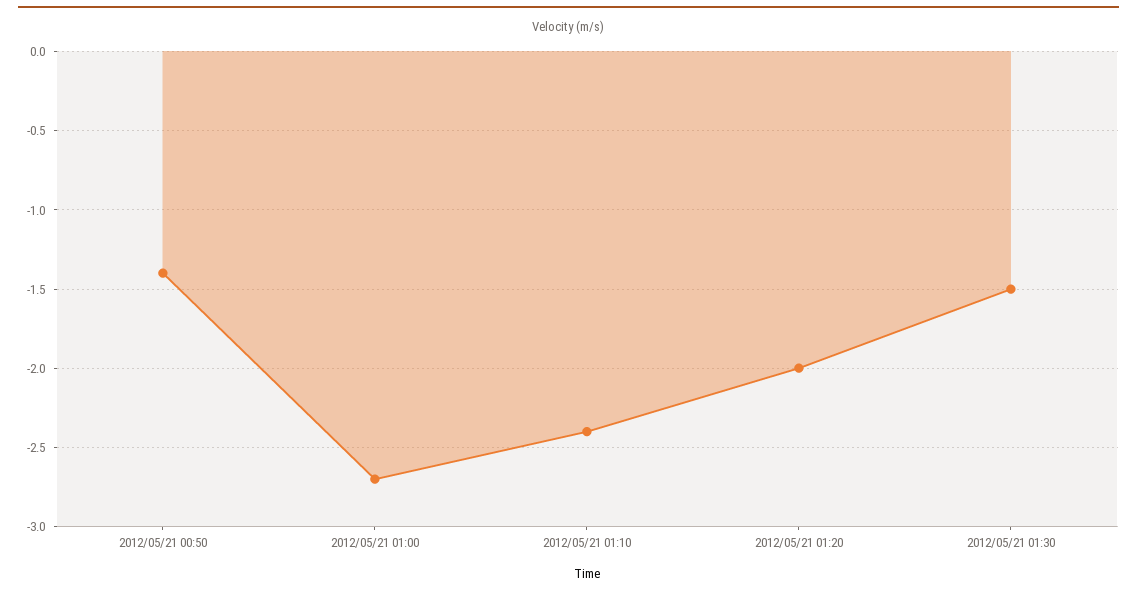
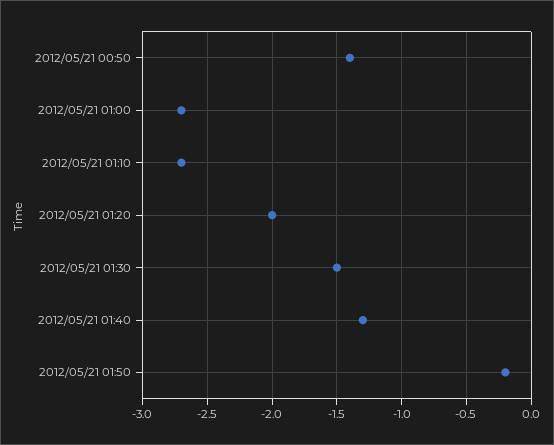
2012/05/21 01:10: -2.4 -> -2.7
2012/05/21 01:40: none -> -1.3
2012/05/21 01:50: none -> -0.2

